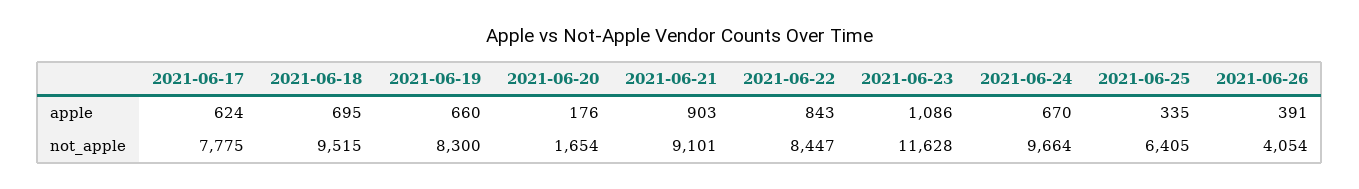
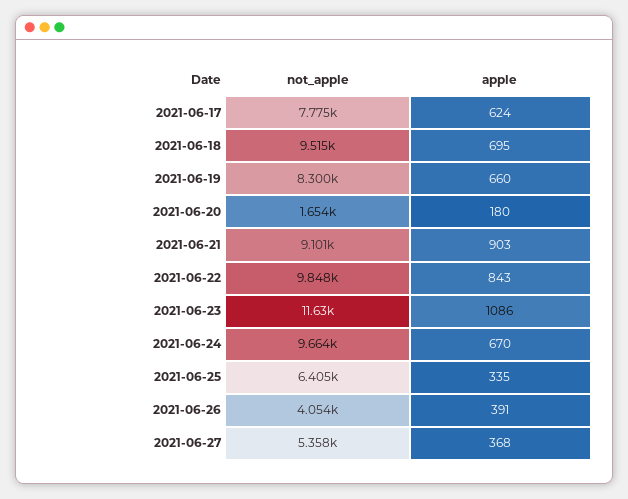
2021-06-20, apple: 176 -> 180
2021-06-22, not_apple: 8447 -> 9848
2021-06-27, not_apple: none -> 5358
2021-06-27, apple: none -> 368

